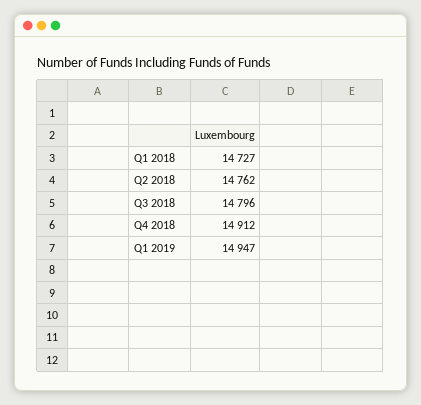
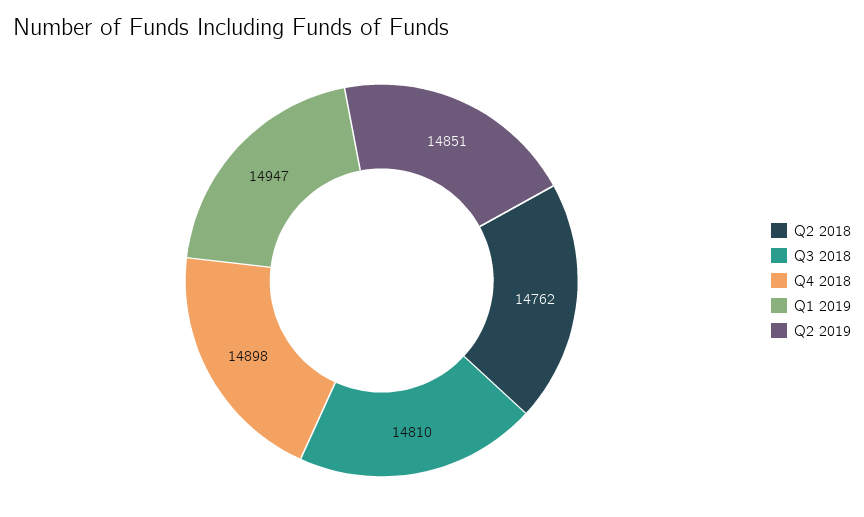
Q1 2018: 14727 -> none
Q3 2018: 14796 -> 14810
Q4 2018: 14912 -> 14898
Q2 2019: none -> 14851

